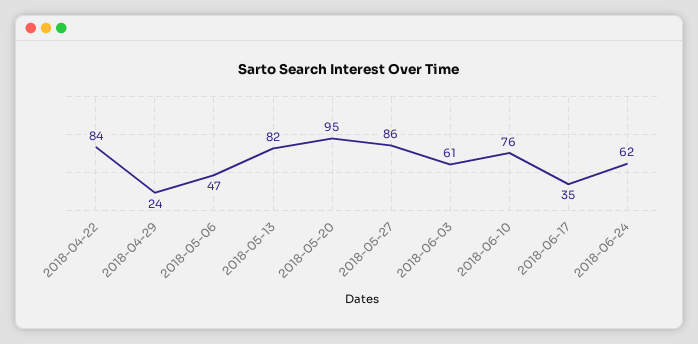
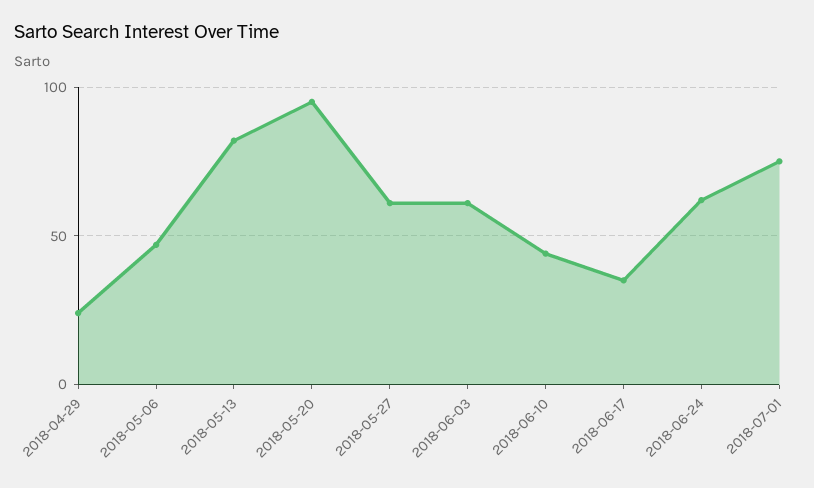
2018-04-22: 84 -> none
2018-05-27: 86 -> 60
2018-06-10: 76 -> 45
2018-07-01: none -> 75

